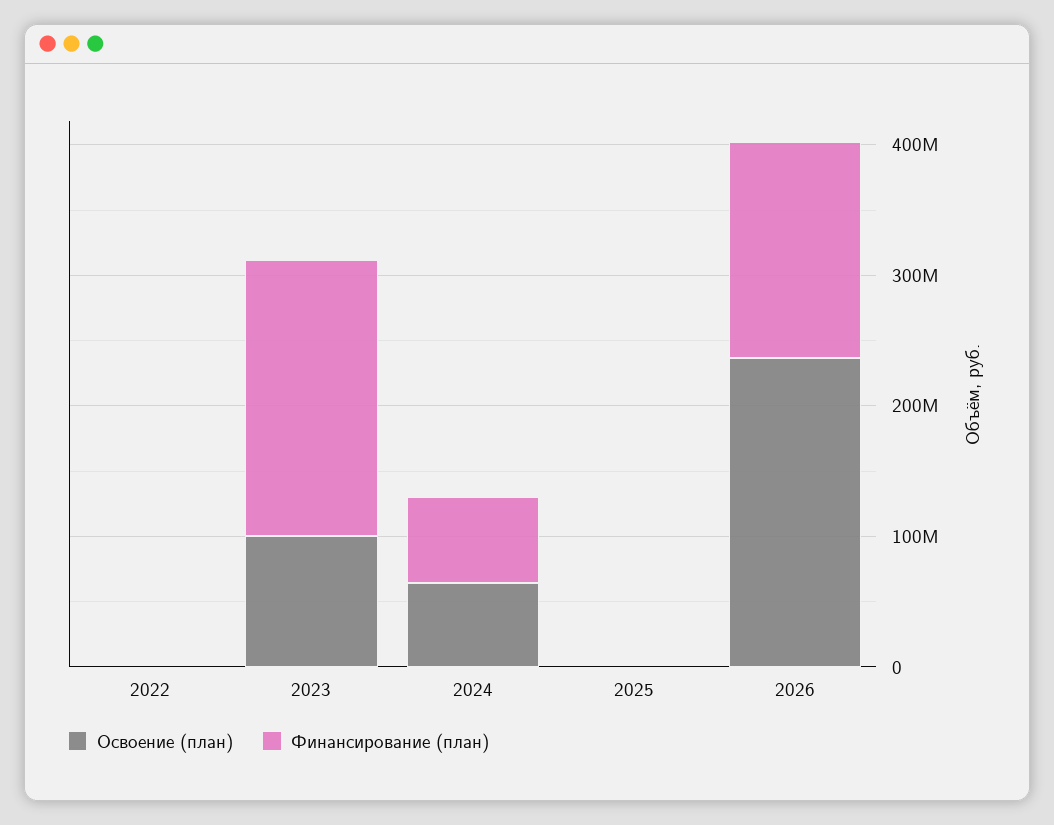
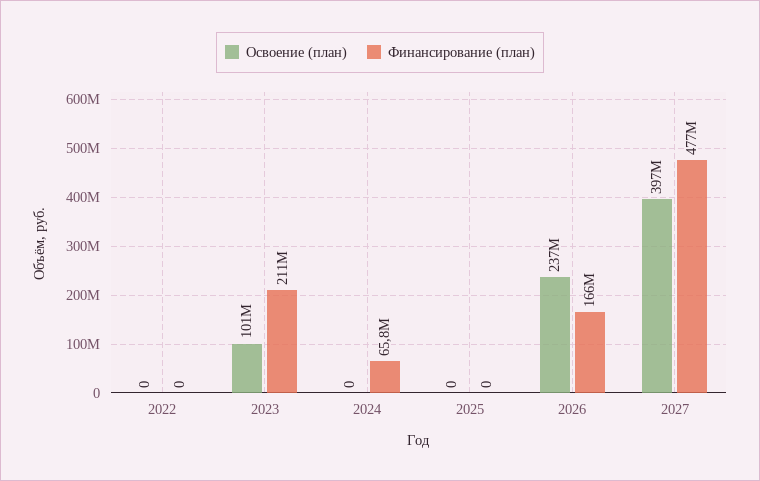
Освоение (план), 2024: 60000000 -> 0
Освоение (план), 2027: none -> 397000000
Финансирование (план), 2027: none -> 477000000

